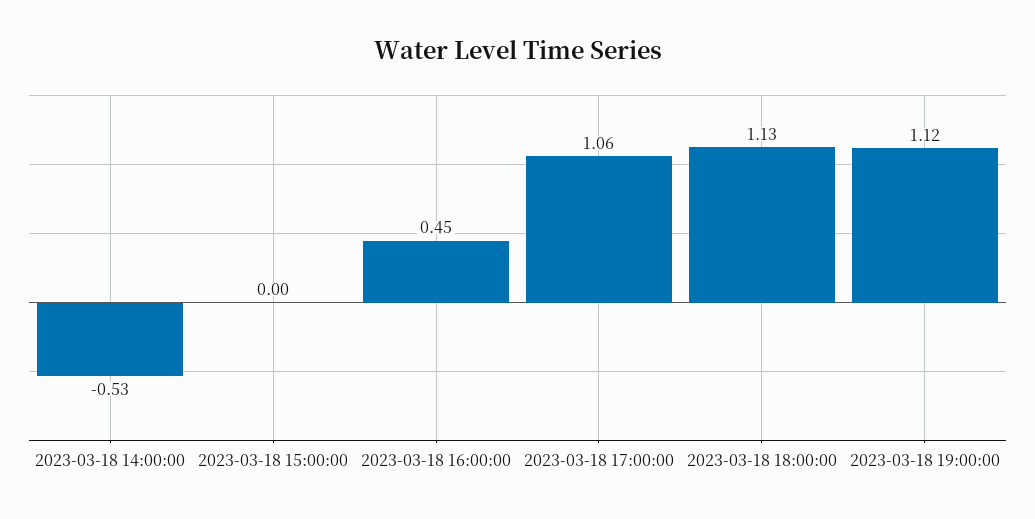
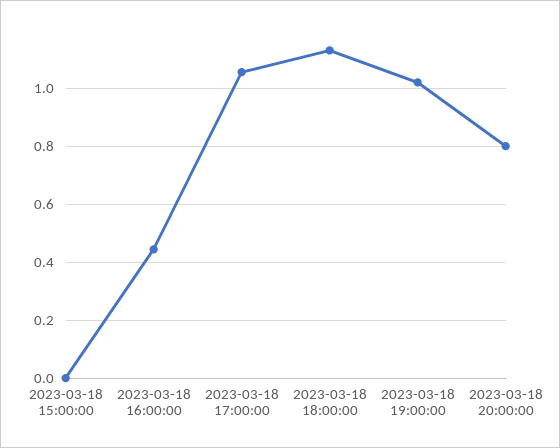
2023-03-18 14:00:00: -0.53 -> none
2023-03-18 19:00:00: 1.12 -> 1.025
2023-03-18 20:00:00: none -> 0.8

